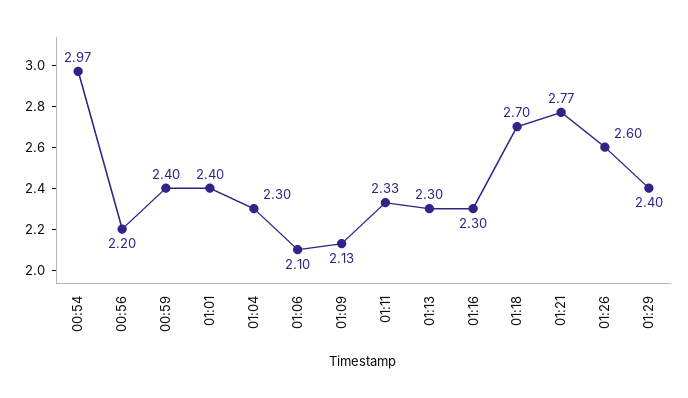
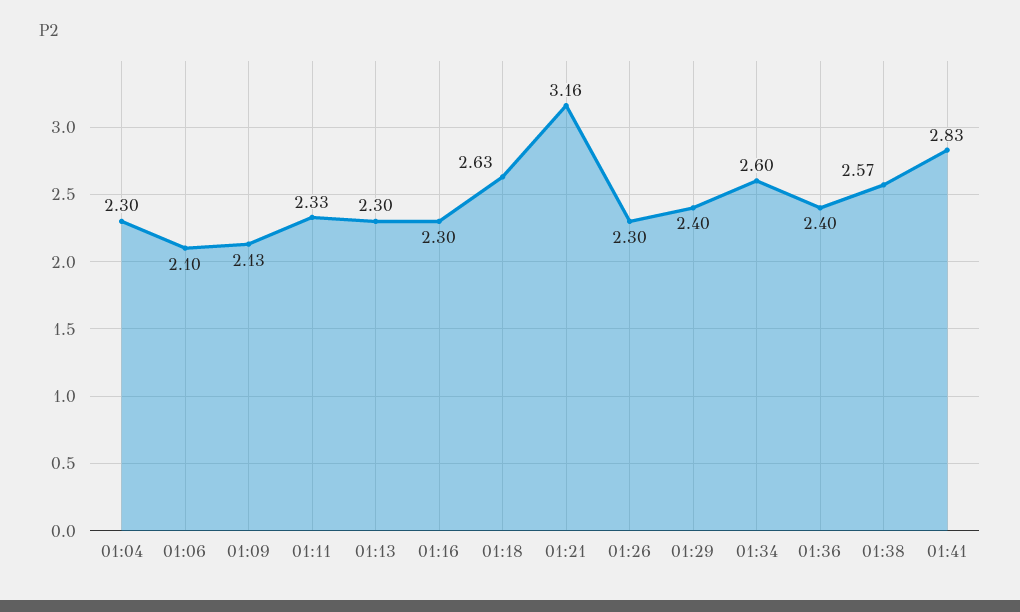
00:54: 2.97 -> none
00:56: 2.2 -> none
00:59: 2.4 -> none
01:01: 2.4 -> none
01:18: 2.7 -> 2.63
01:21: 2.77 -> 3.16
01:26: 2.6 -> 2.3
01:34: none -> 2.6
01:36: none -> 2.4
01:38: none -> 2.57
01:41: none -> 2.83

